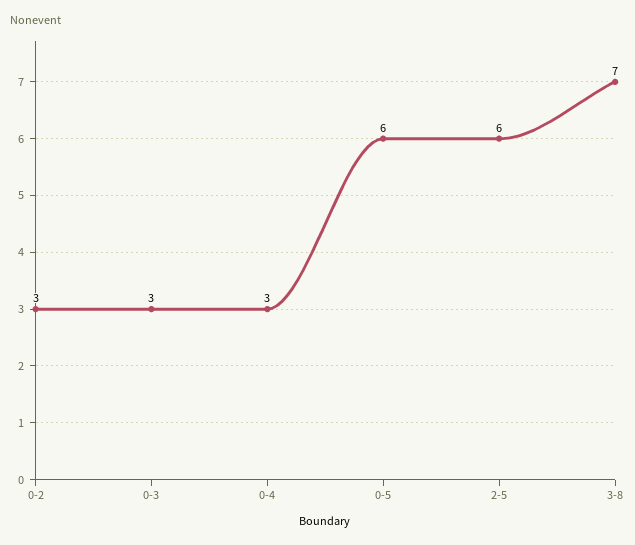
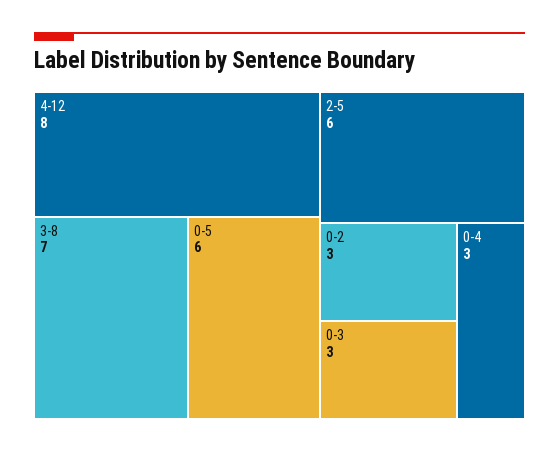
4-12: none -> 8

